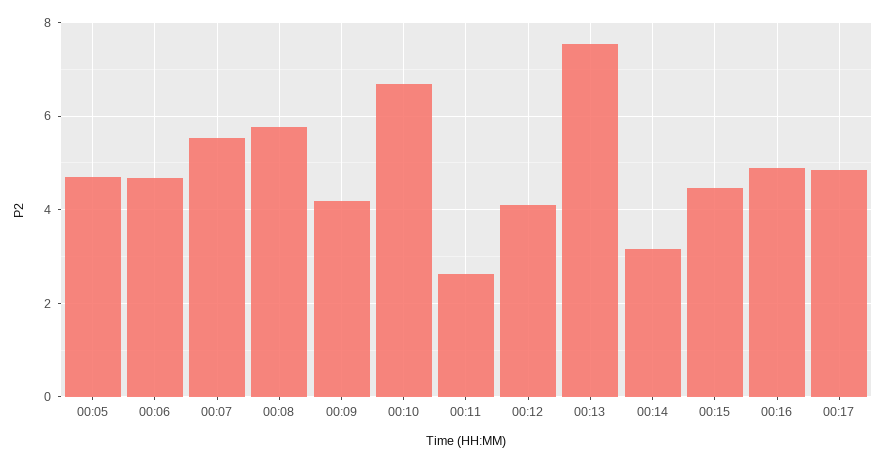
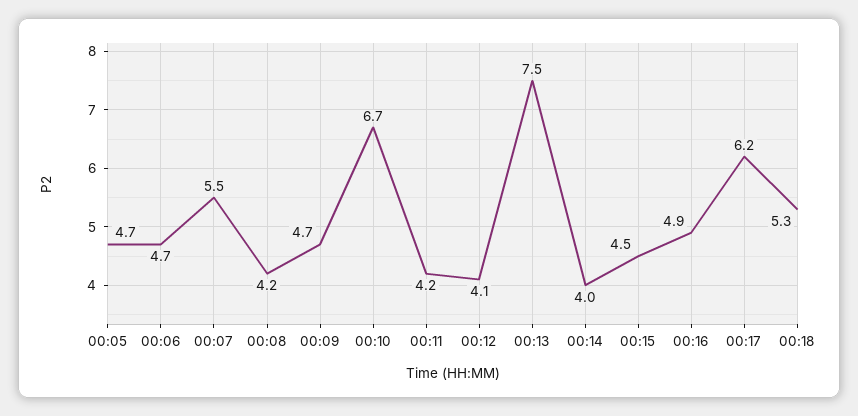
00:08: 5.8 -> 4.2
00:09: 4.2 -> 4.7
00:11: 2.6 -> 4.2
00:14: 3.2 -> 4
00:17: 4.8 -> 6.2
00:18: none -> 5.3

